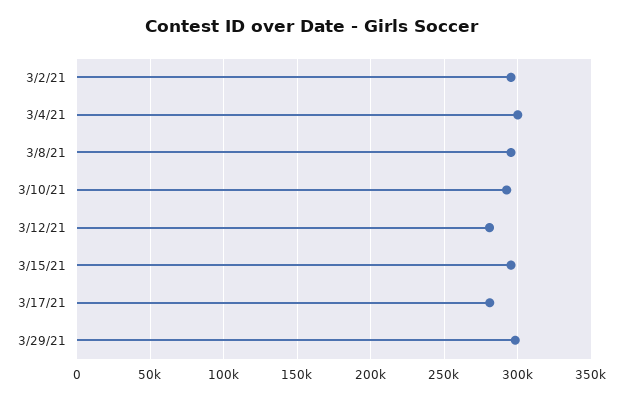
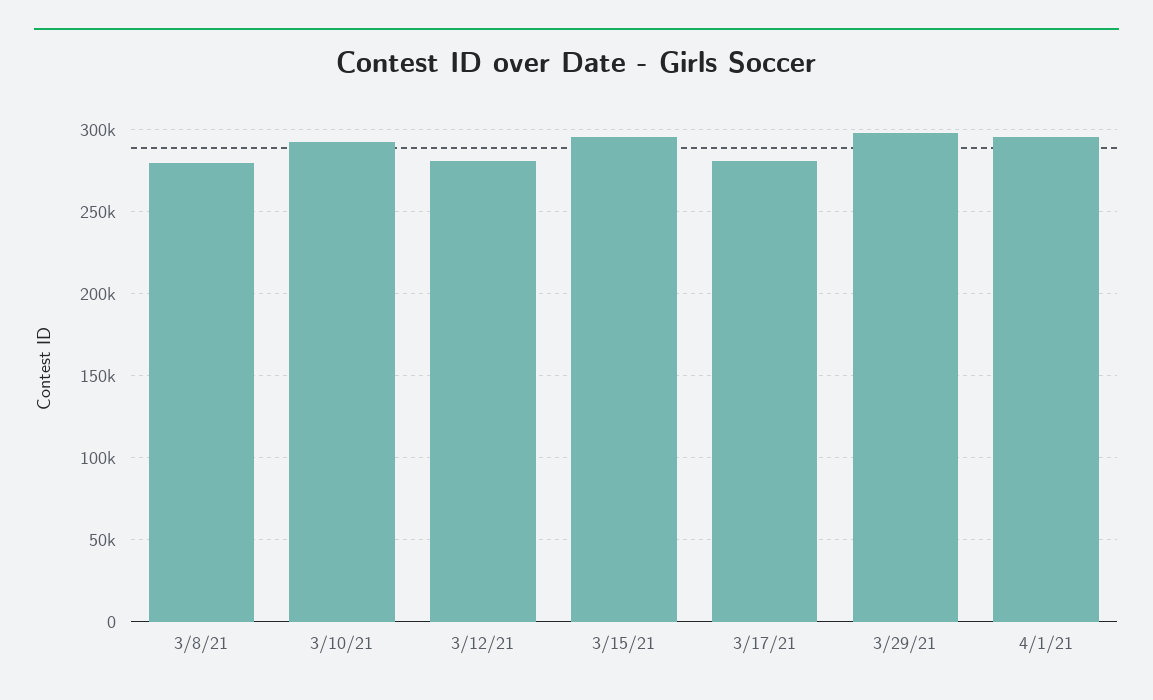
3/2/21: 295000 -> none
3/4/21: 300000 -> none
3/8/21: 295000 -> 280000
4/1/21: none -> 295000

